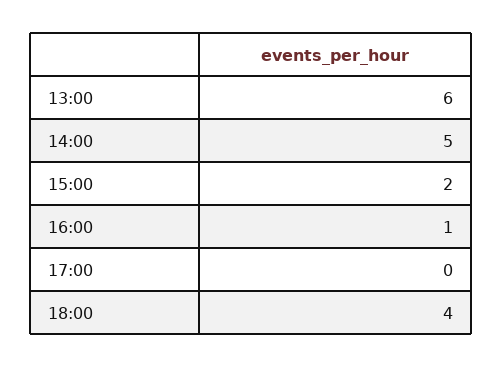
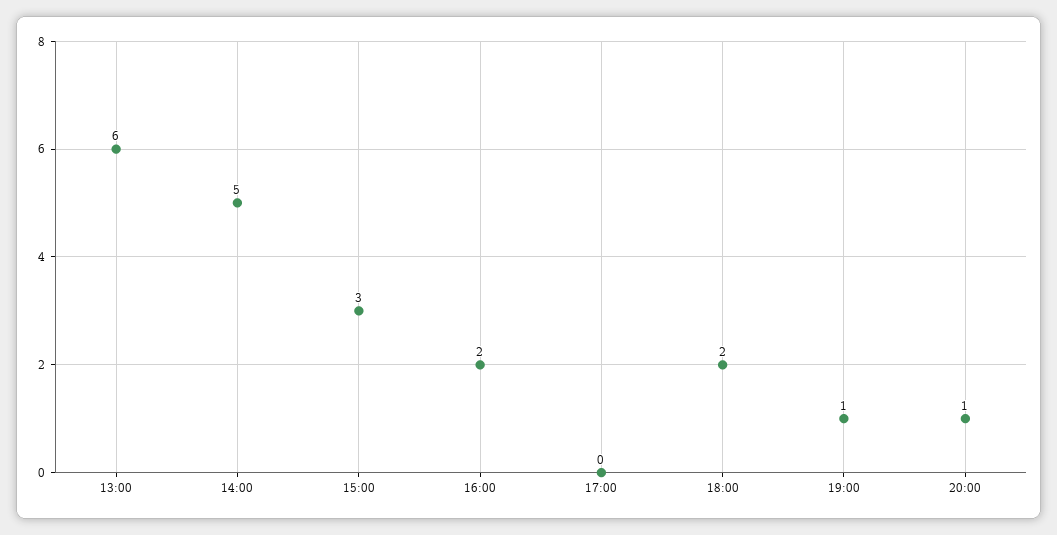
15:00: 2 -> 3
16:00: 1 -> 2
18:00: 4 -> 2
19:00: none -> 1
20:00: none -> 1

